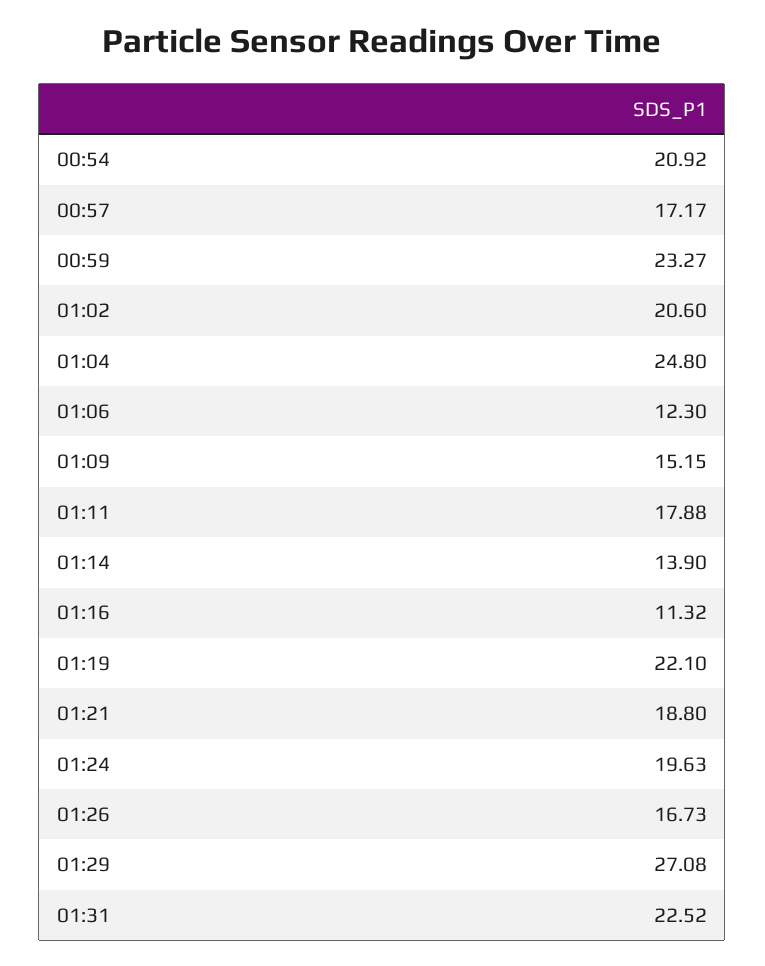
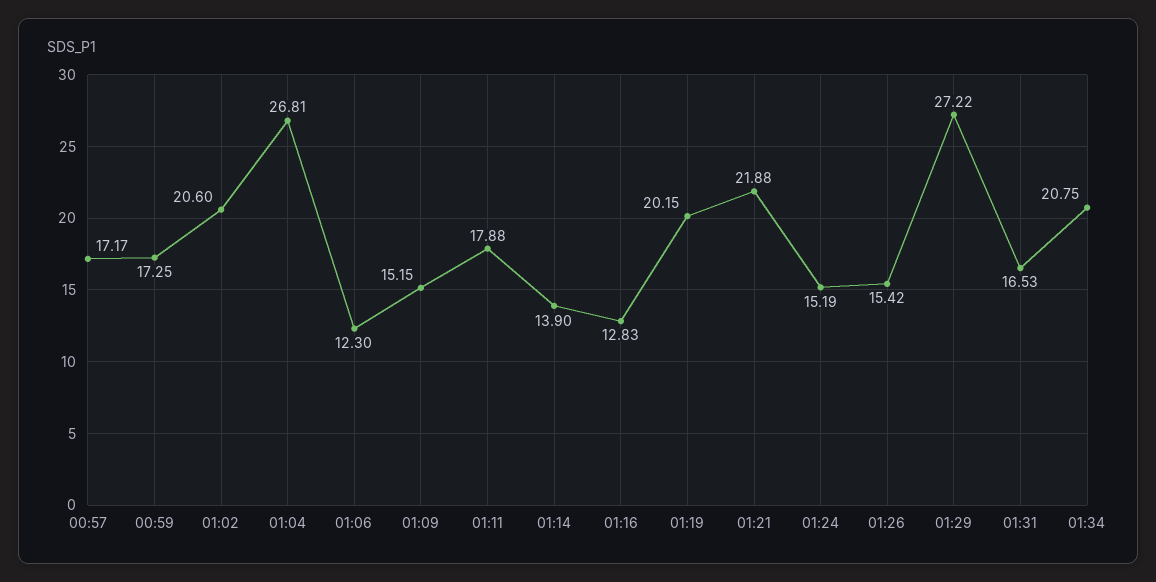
00:54: 20.92 -> none
00:59: 23.27 -> 17.25
01:04: 24.8 -> 26.81
01:16: 11.32 -> 12.83
01:19: 22.1 -> 20.15
01:21: 18.8 -> 21.88
01:24: 19.63 -> 15.19
01:26: 16.73 -> 15.42
01:29: 27.08 -> 27.22
01:31: 22.52 -> 16.53
01:34: none -> 20.75

